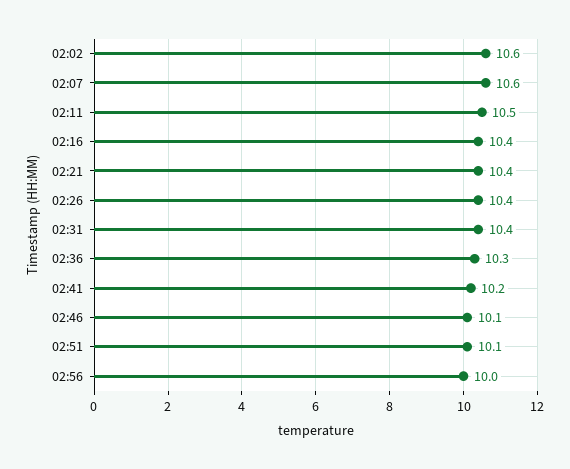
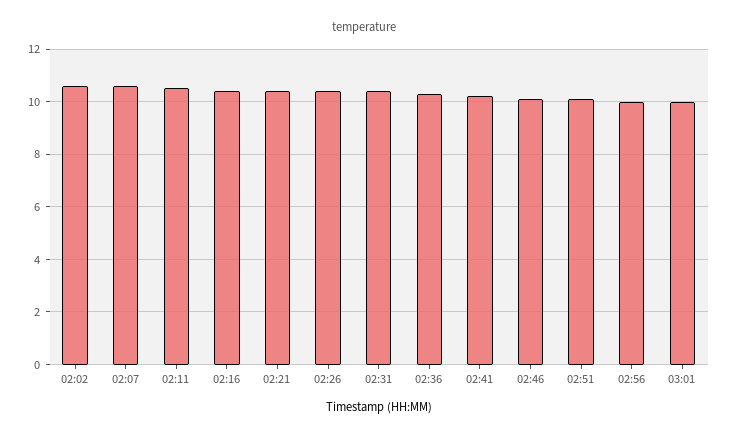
03:01: none -> 10

